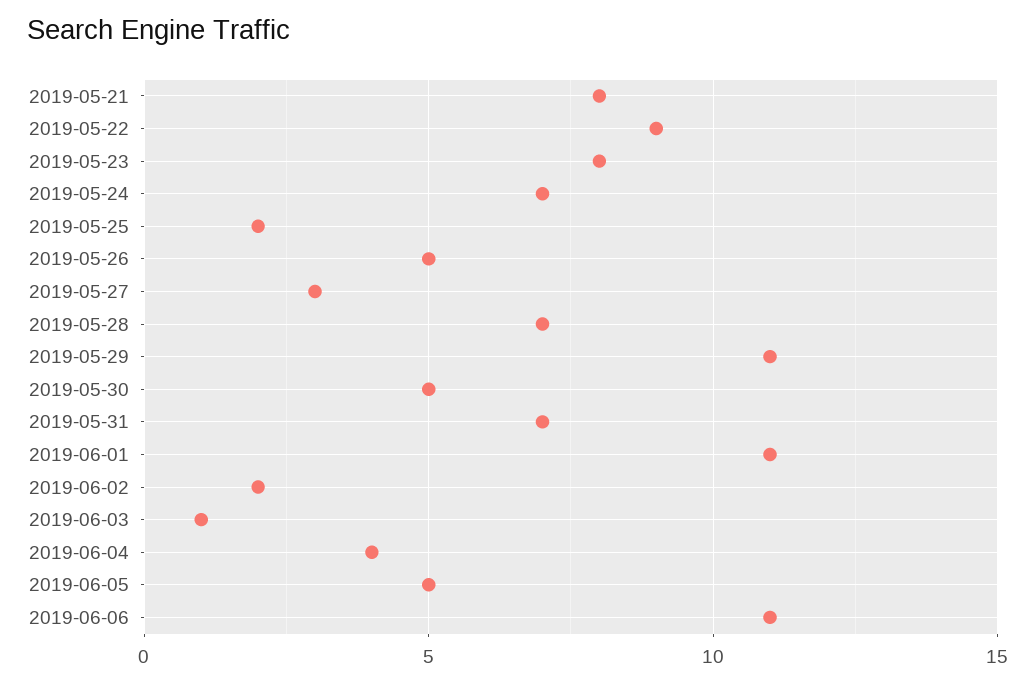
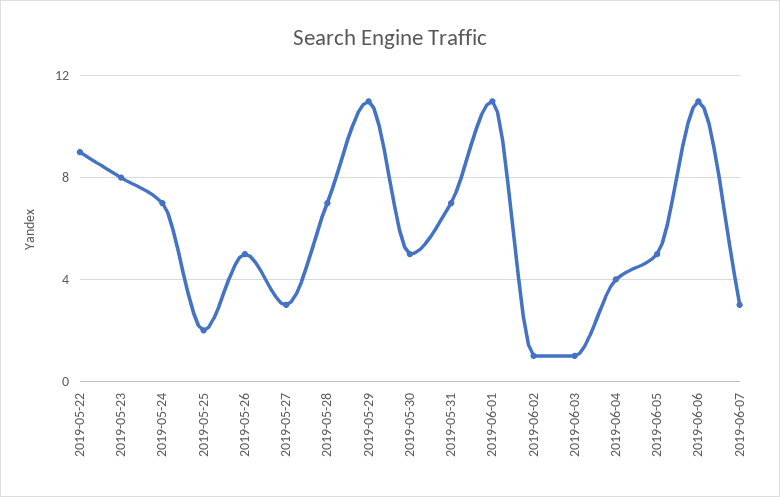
2019-05-21: 8 -> none
2019-06-02: 2 -> 1
2019-06-07: none -> 3

